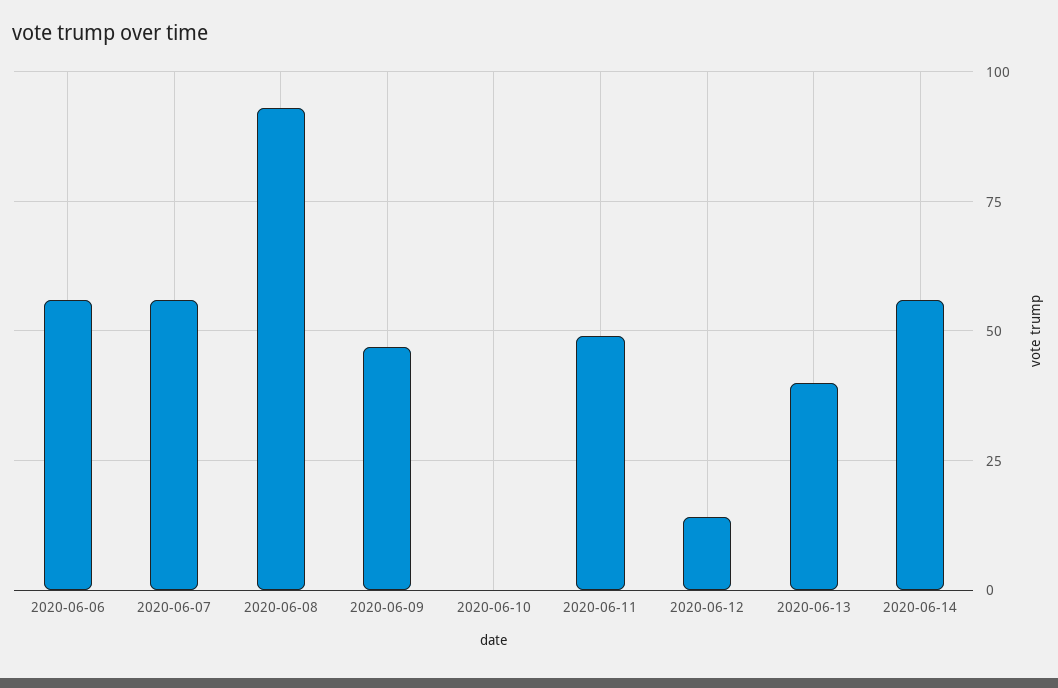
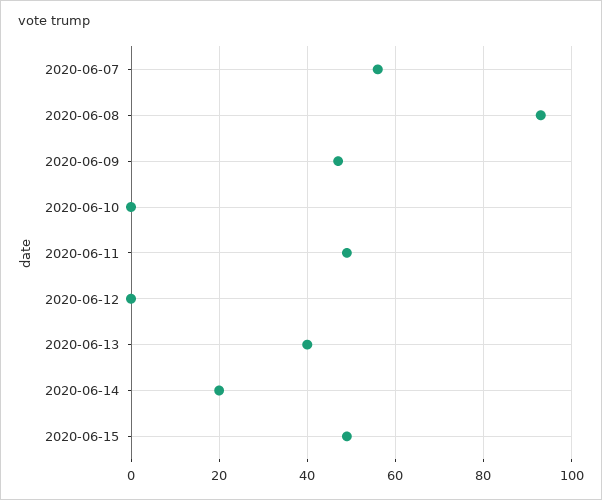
2020-06-06: 55 -> none
2020-06-12: 15 -> 0
2020-06-14: 55 -> 20
2020-06-15: none -> 50

